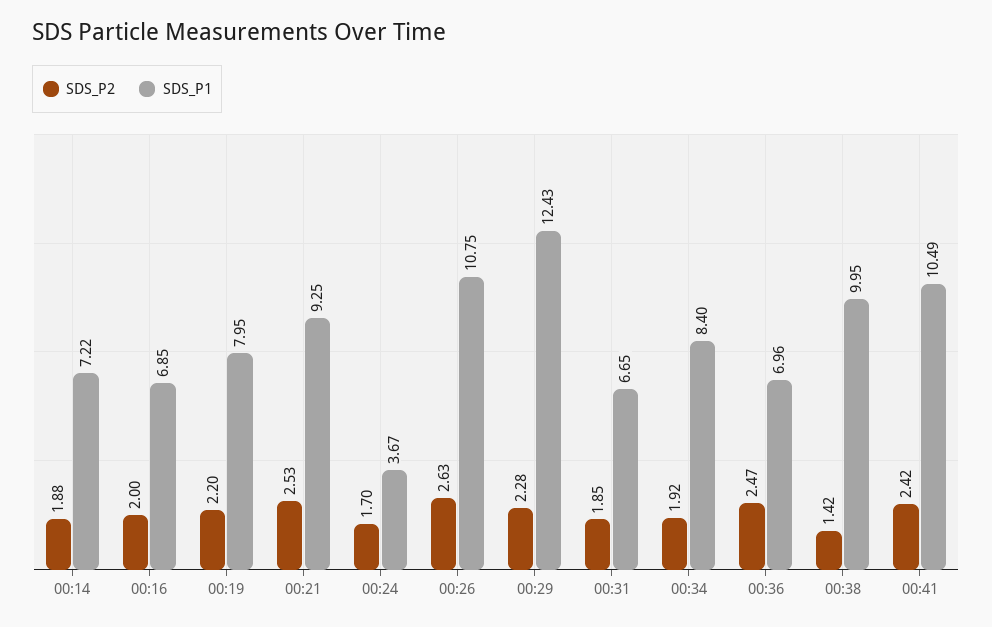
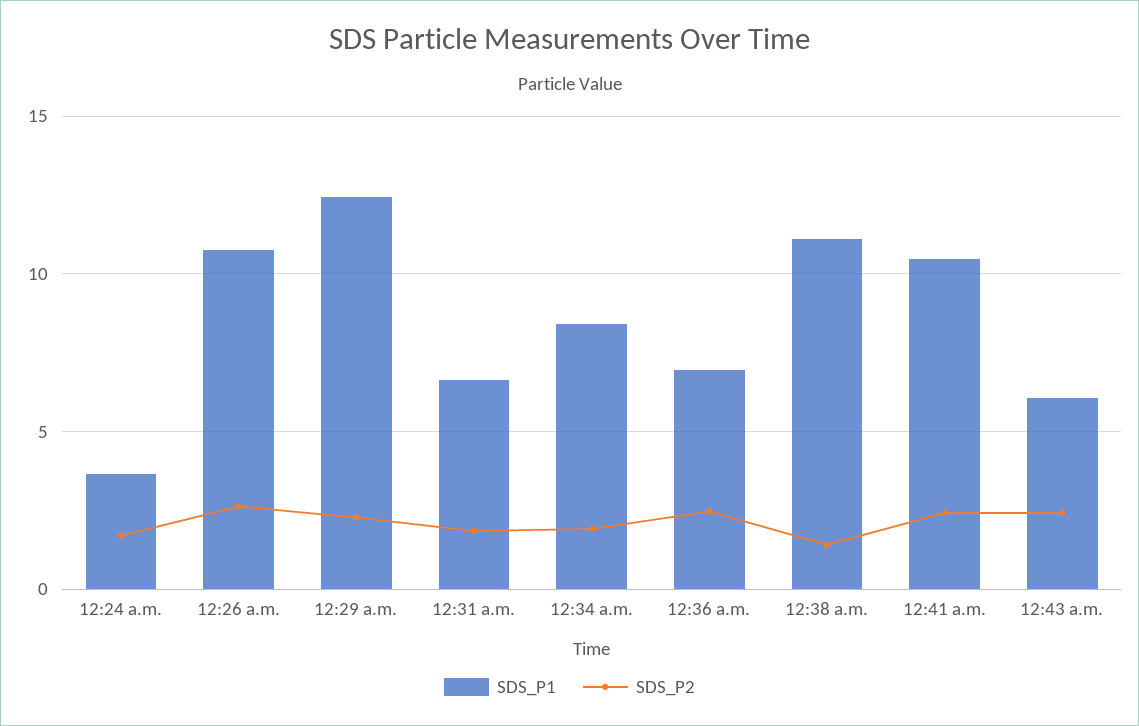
SDS_P2, 00:14: 1.88 -> none
SDS_P1, 00:14: 7.22 -> none
SDS_P2, 00:16: 2 -> none
SDS_P1, 00:16: 6.85 -> none
SDS_P2, 00:19: 2.2 -> none
SDS_P1, 00:19: 7.95 -> none
SDS_P2, 00:21: 2.53 -> none
SDS_P1, 00:21: 9.25 -> none
SDS_P1, 00:38: 9.95 -> 11
SDS_P1, 12:43 a.m.: none -> 6
SDS_P2, 12:43 a.m.: none -> 2.5

